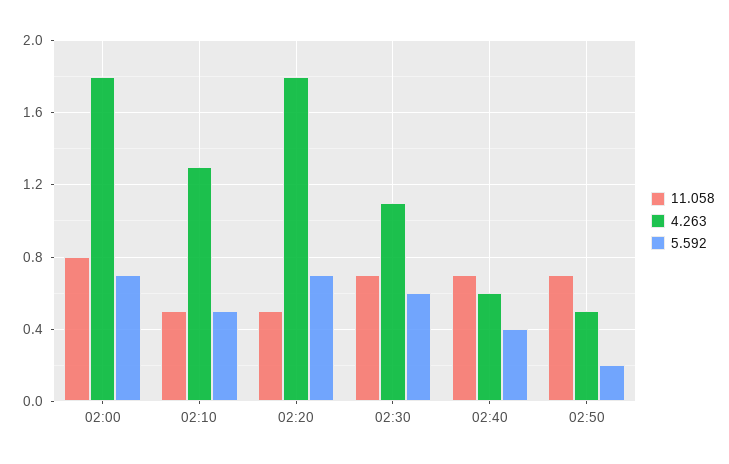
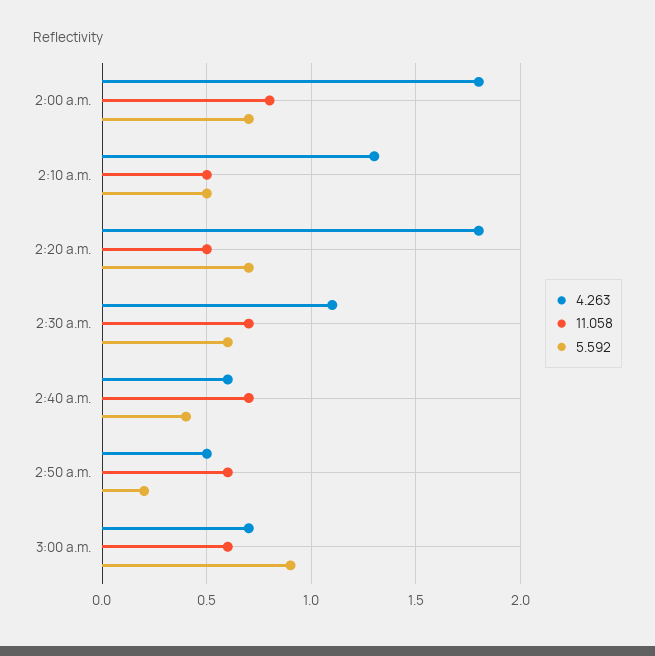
11.058, 02:50: 0.7 -> 0.6
4.263, 3:00 a.m.: none -> 0.7
11.058, 3:00 a.m.: none -> 0.6
5.592, 3:00 a.m.: none -> 0.9

